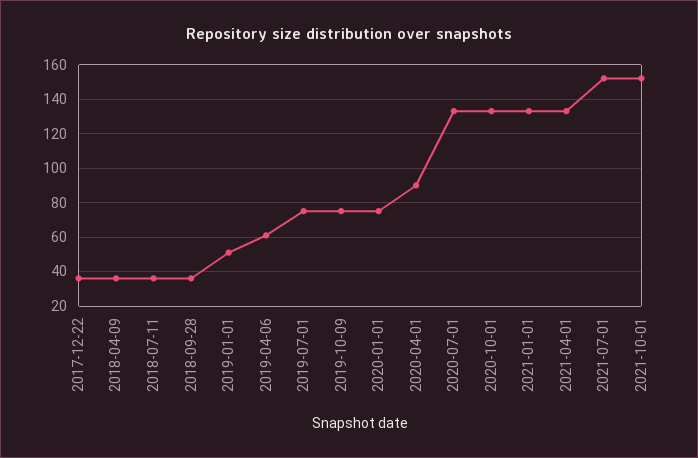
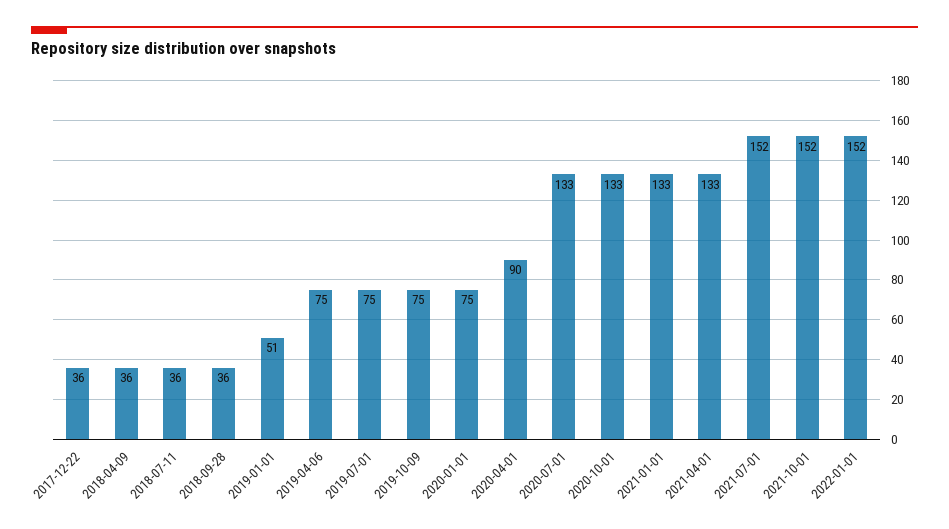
2019-04-06: 60 -> 75
2022-01-01: none -> 152

